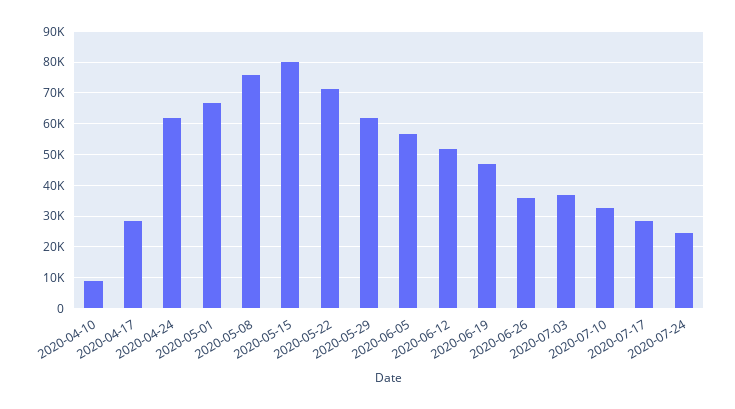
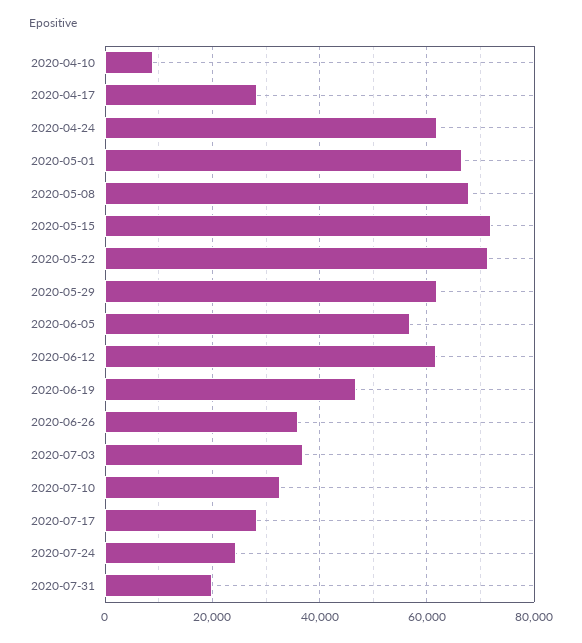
2020-05-08: 76000 -> 68000
2020-05-15: 80000 -> 72000
2020-06-12: 52000 -> 62000
2020-07-31: none -> 20000

